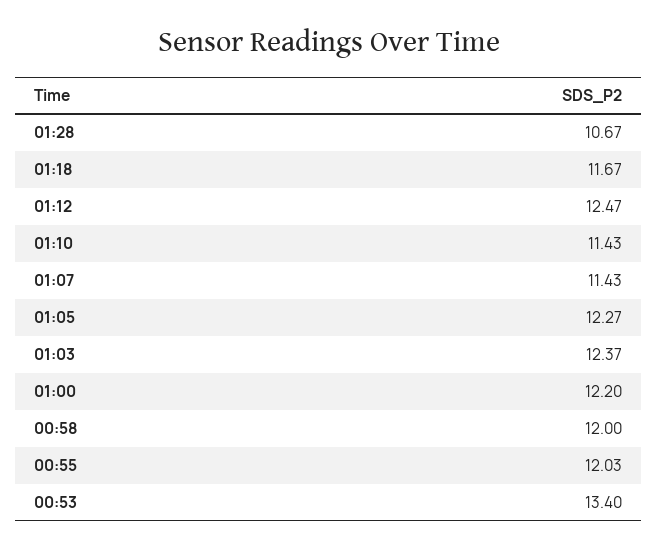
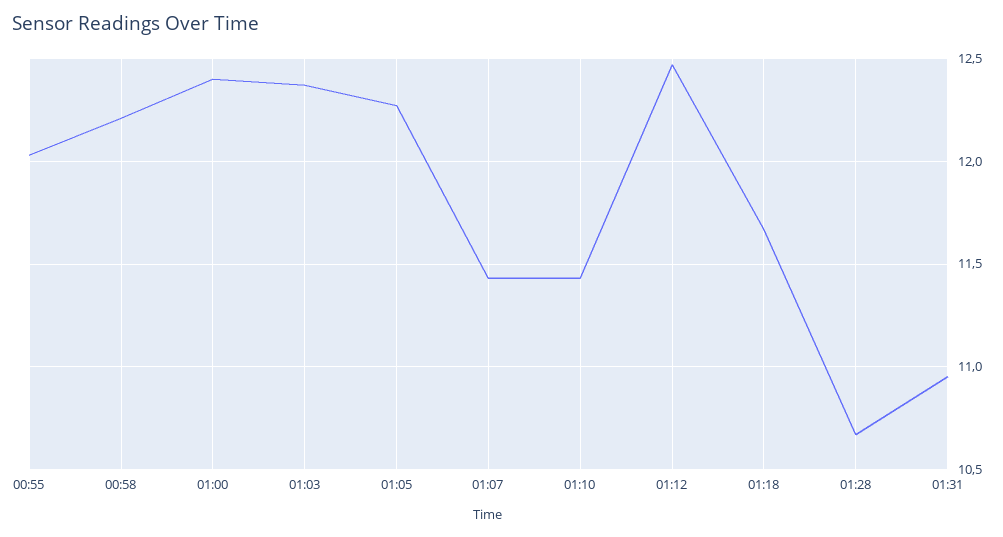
01:00: 12.2 -> 12.4
00:58: 12 -> 12.2
00:53: 13.4 -> none
01:31: none -> 10.95

